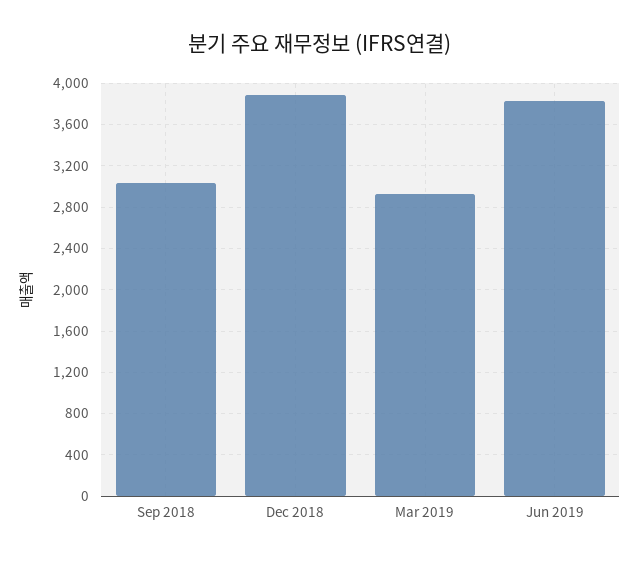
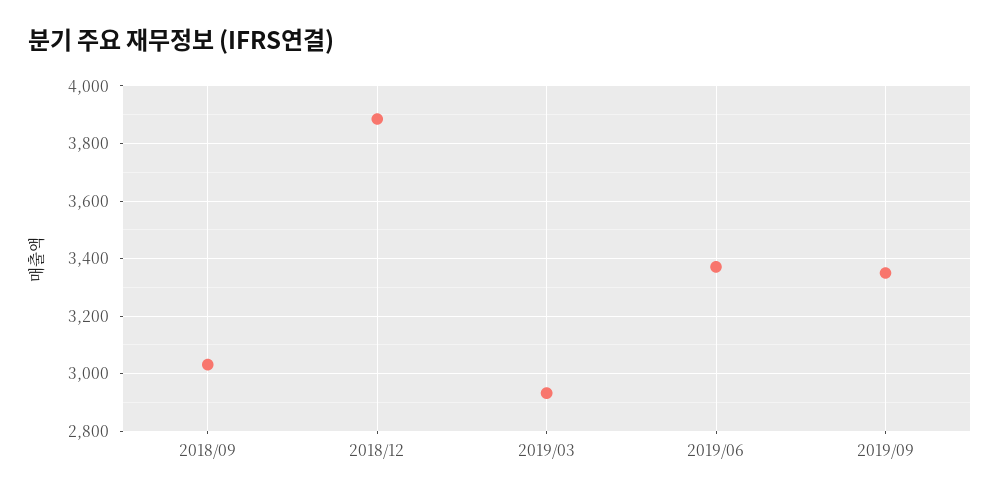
Jun 2019: 3800 -> 3375
2019/09: none -> 3350

